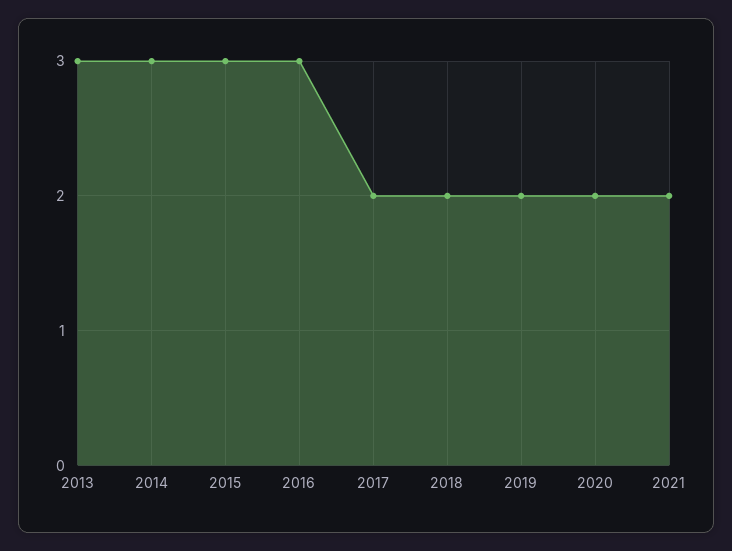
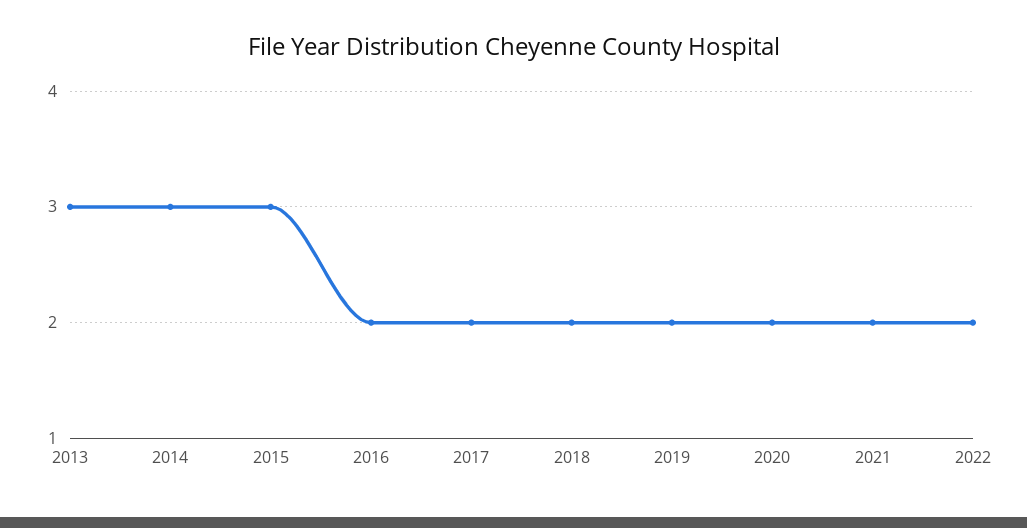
2016: 3 -> 2
2022: none -> 2

